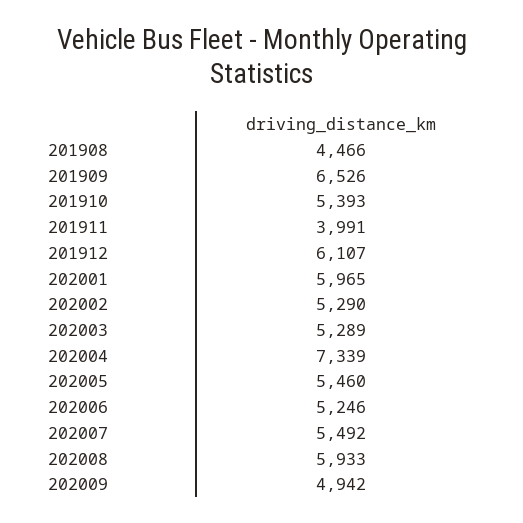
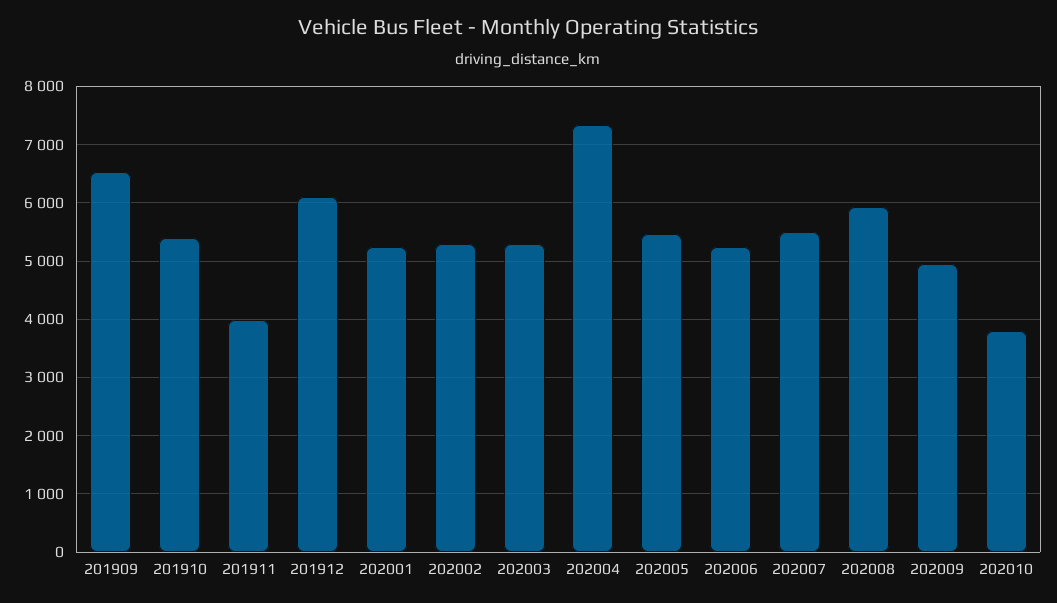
201908: 4466 -> none
202001: 5965 -> 5200
202010: none -> 3800

